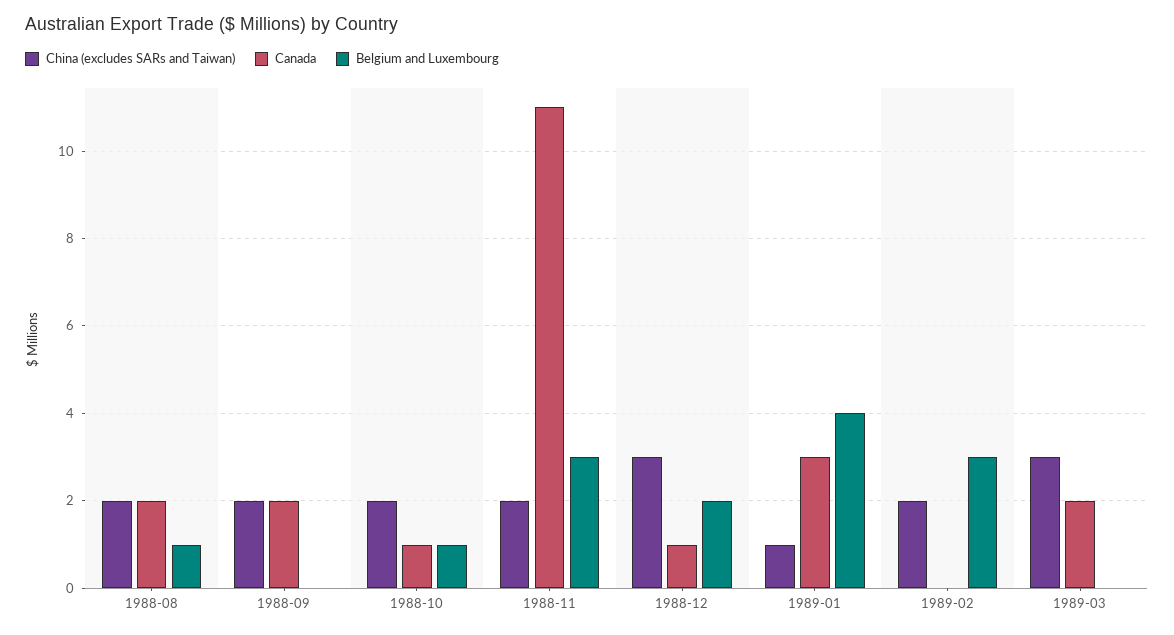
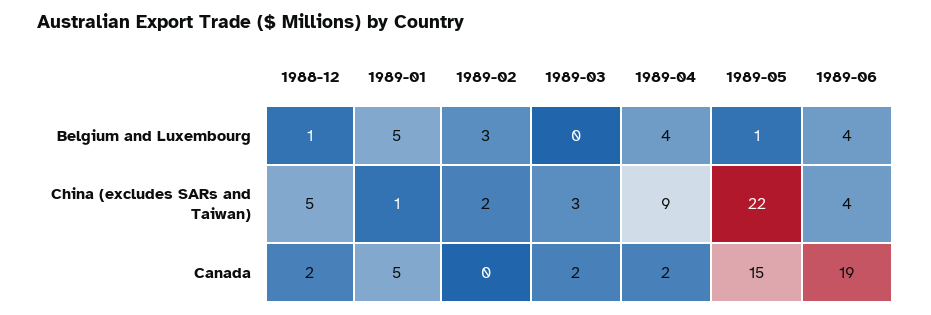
China (excludes SARs and Taiwan), 1988-08: 2 -> none
Canada, 1988-08: 2 -> none
Belgium and Luxembourg, 1988-08: 1 -> none
China (excludes SARs and Taiwan), 1988-09: 2 -> none
Canada, 1988-09: 2 -> none
Belgium and Luxembourg, 1988-09: 0 -> none
China (excludes SARs and Taiwan), 1988-10: 2 -> none
Canada, 1988-10: 1 -> none
Belgium and Luxembourg, 1988-10: 1 -> none
China (excludes SARs and Taiwan), 1988-11: 2 -> none
Canada, 1988-11: 11 -> none
Belgium and Luxembourg, 1988-11: 3 -> none
China (excludes SARs and Taiwan), 1988-12: 3 -> 5
Canada, 1988-12: 1 -> 2
Belgium and Luxembourg, 1988-12: 2 -> 1
Canada, 1989-01: 3 -> 5
Belgium and Luxembourg, 1989-01: 4 -> 5
Belgium and Luxembourg, 1989-04: none -> 4
Belgium and Luxembourg, 1989-05: none -> 1
Belgium and Luxembourg, 1989-06: none -> 4
China (excludes SARs and Taiwan), 1989-04: none -> 9
China (excludes SARs and Taiwan), 1989-05: none -> 22
China (excludes SARs and Taiwan), 1989-06: none -> 4
Canada, 1989-04: none -> 2
Canada, 1989-05: none -> 15
Canada, 1989-06: none -> 19

